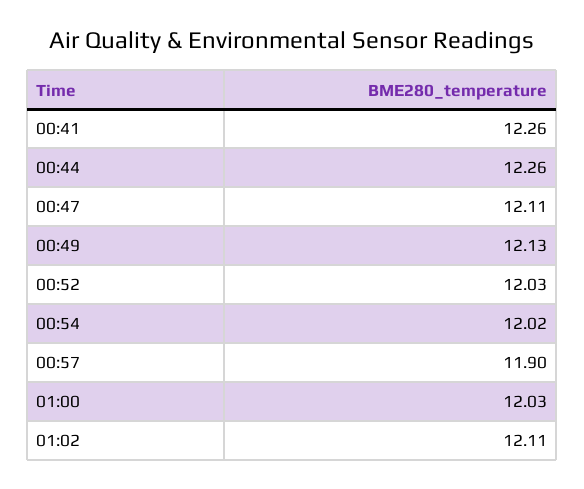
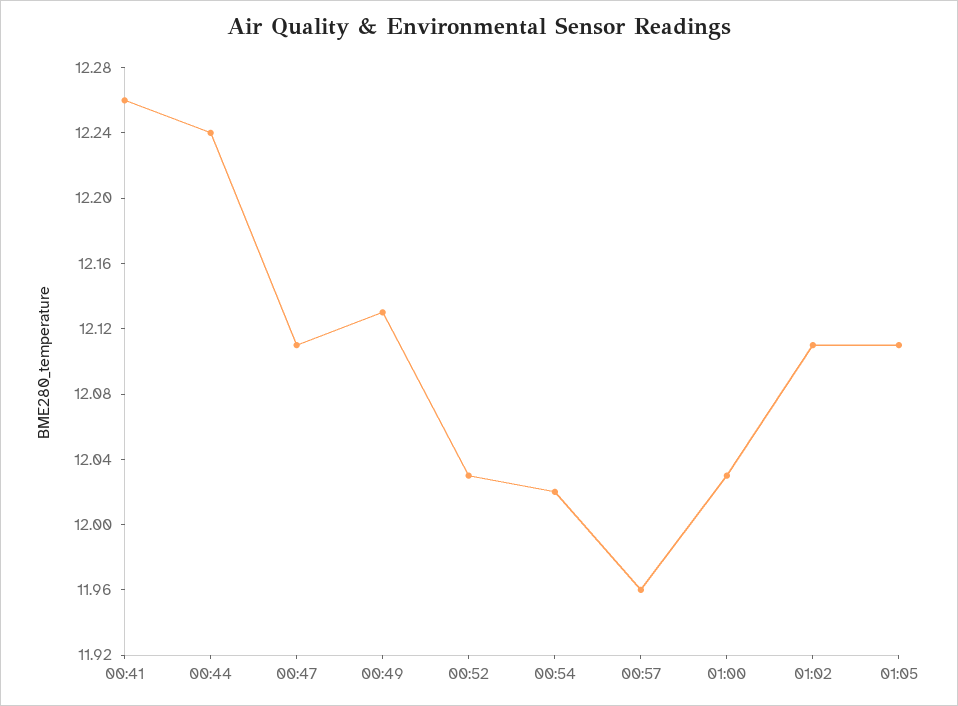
00:44: 12.26 -> 12.24
00:57: 11.9 -> 11.96
01:05: none -> 12.11

